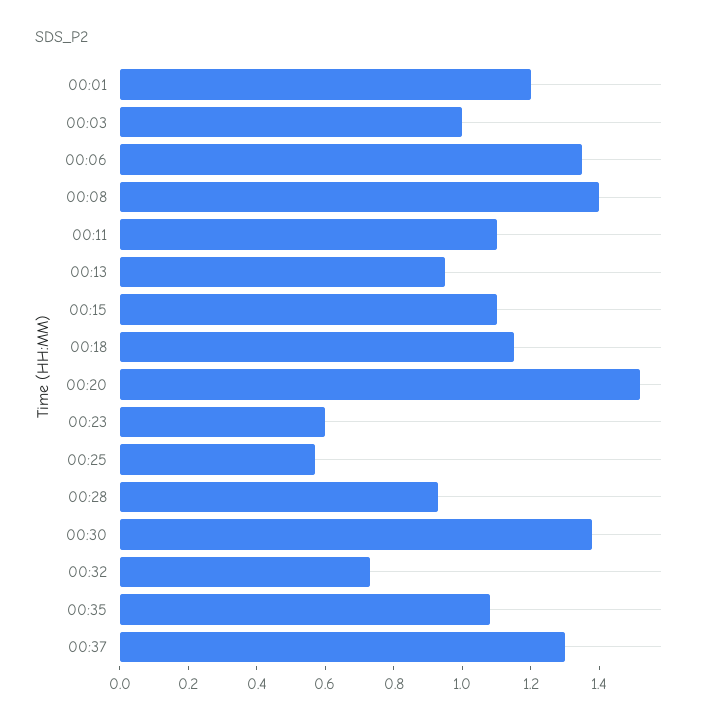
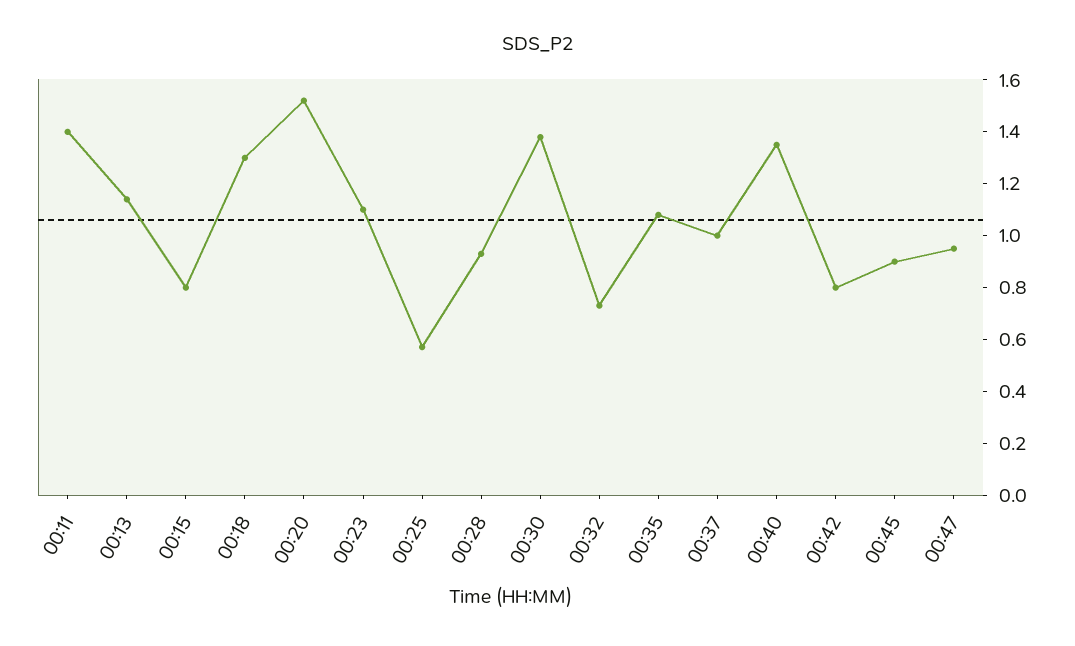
00:01: 1.2 -> none
00:03: 1 -> none
00:06: 1.35 -> none
00:08: 1.4 -> none
00:11: 1.1 -> 1.4
00:13: 0.95 -> 1.15
00:15: 1.1 -> 0.8
00:18: 1.15 -> 1.3
00:23: 0.6 -> 1.1
00:37: 1.3 -> 1
00:40: none -> 1.35
00:42: none -> 0.8
00:45: none -> 0.9
00:47: none -> 0.95

